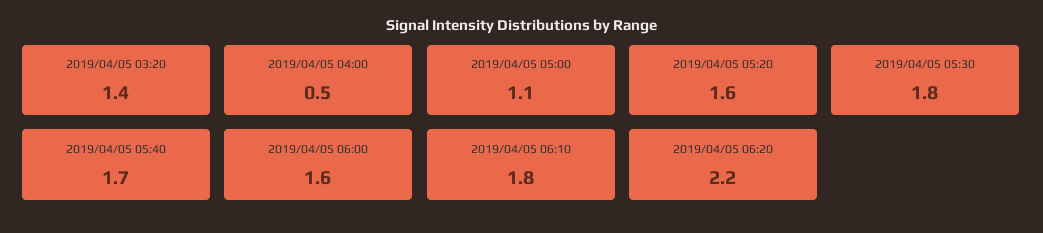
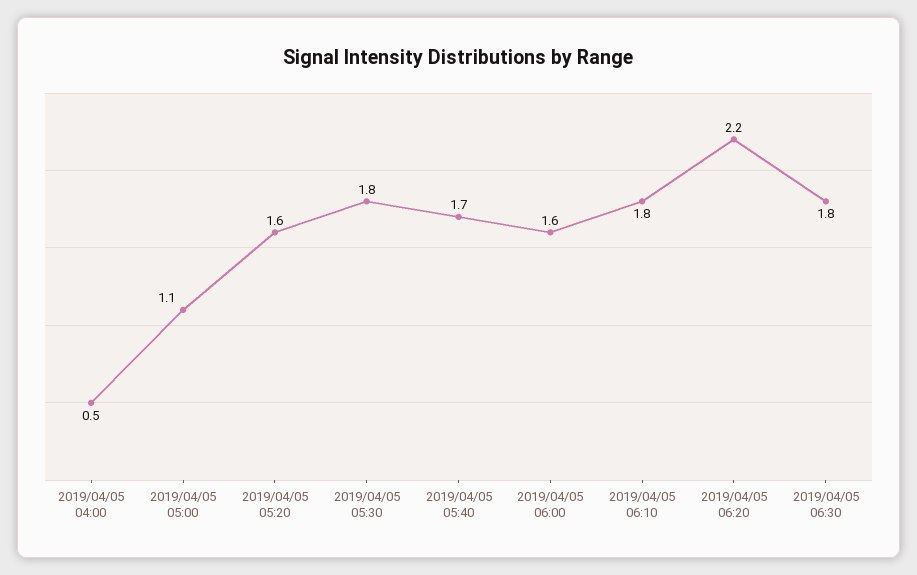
2019/04/05 03:20: 1.4 -> none
2019/04/05 06:30: none -> 1.8

